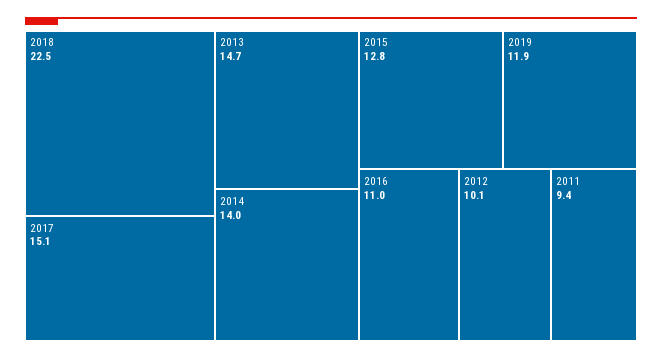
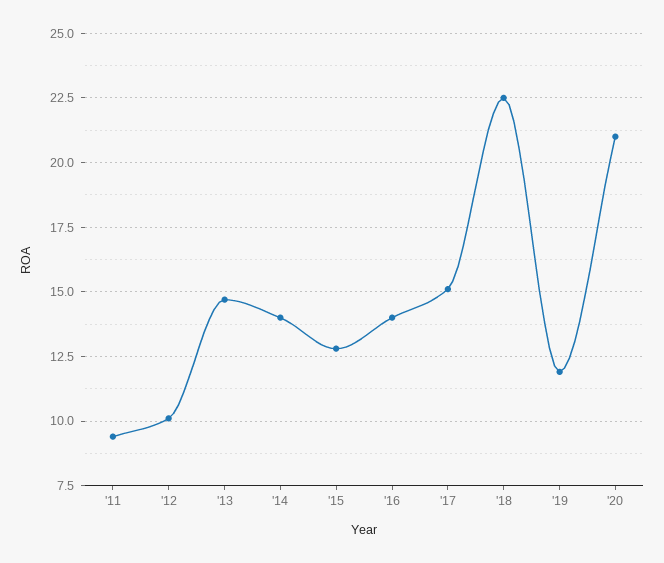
2016: 11 -> 14
'20: none -> 21

